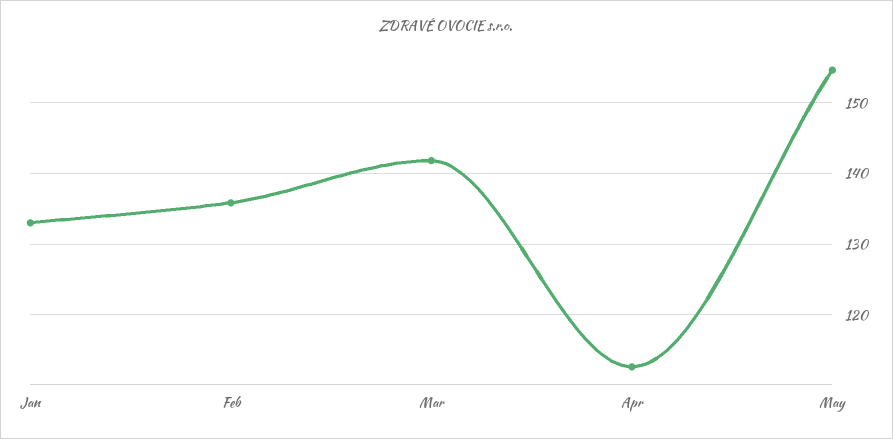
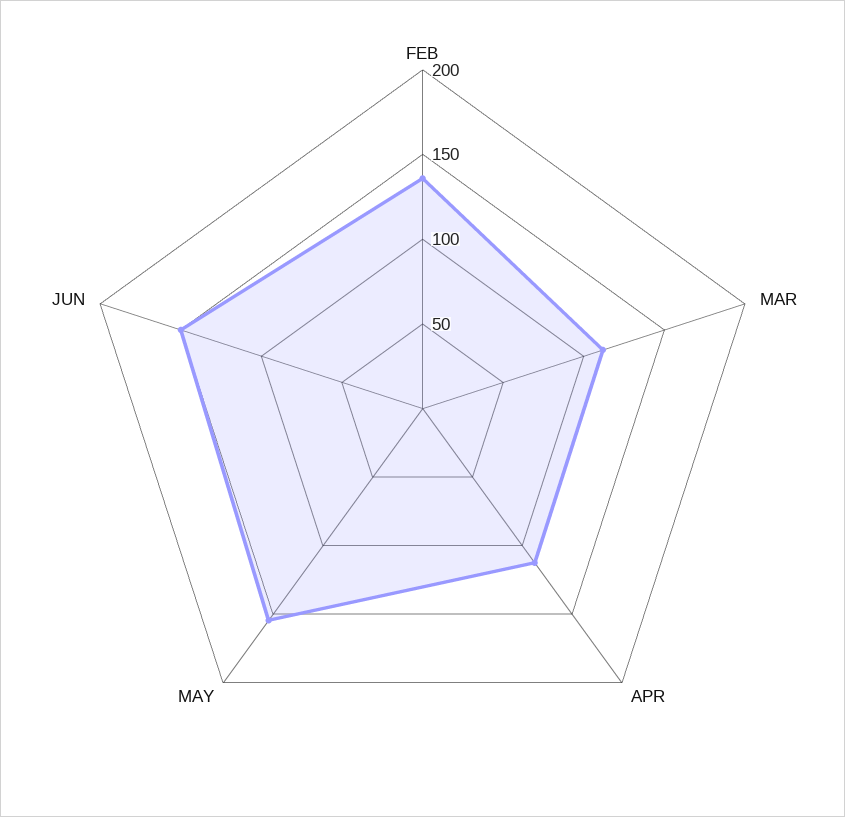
Jan: 133 -> none
Mar: 142 -> 110
JUN: none -> 150

